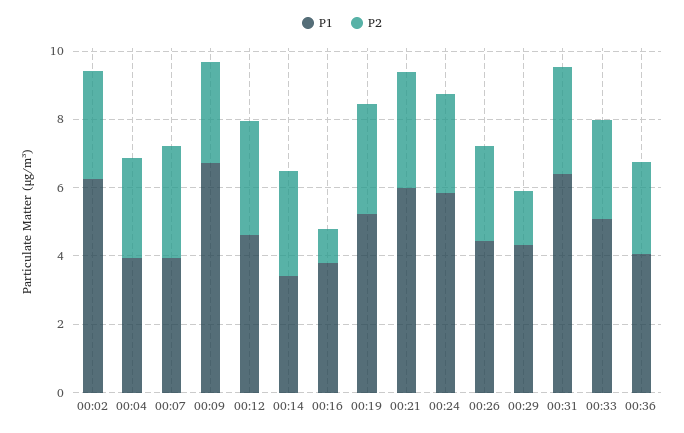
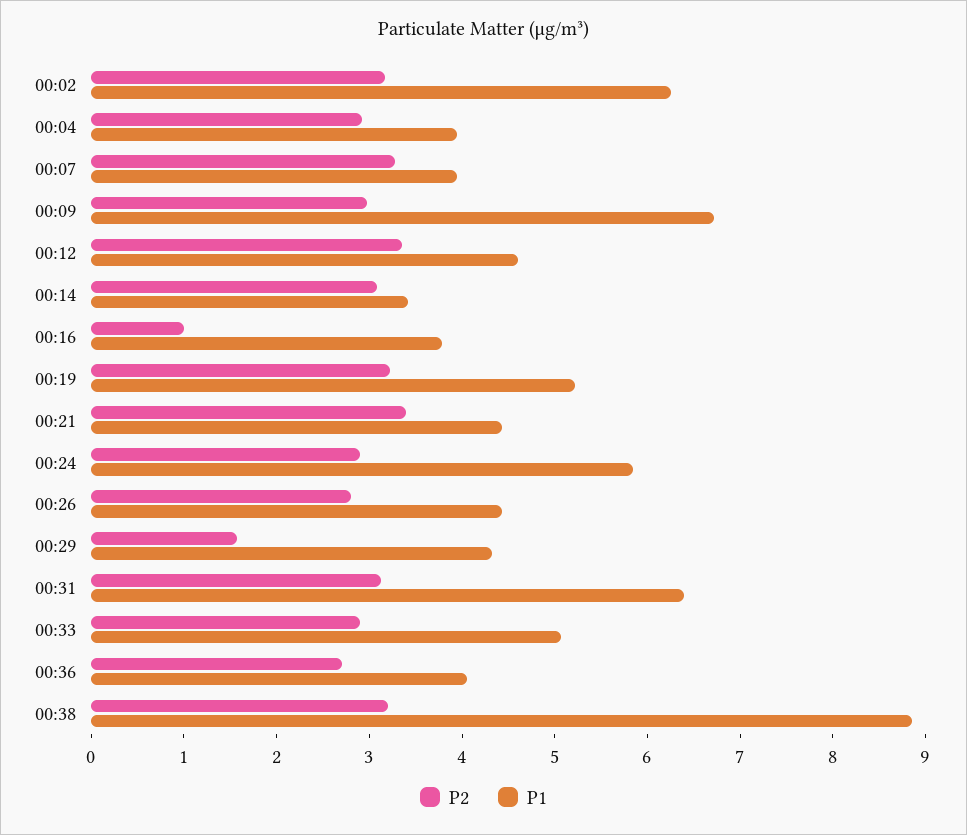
P1, 00:21: 6 -> 4.4
P2, 00:38: none -> 3.2
P1, 00:38: none -> 8.8

